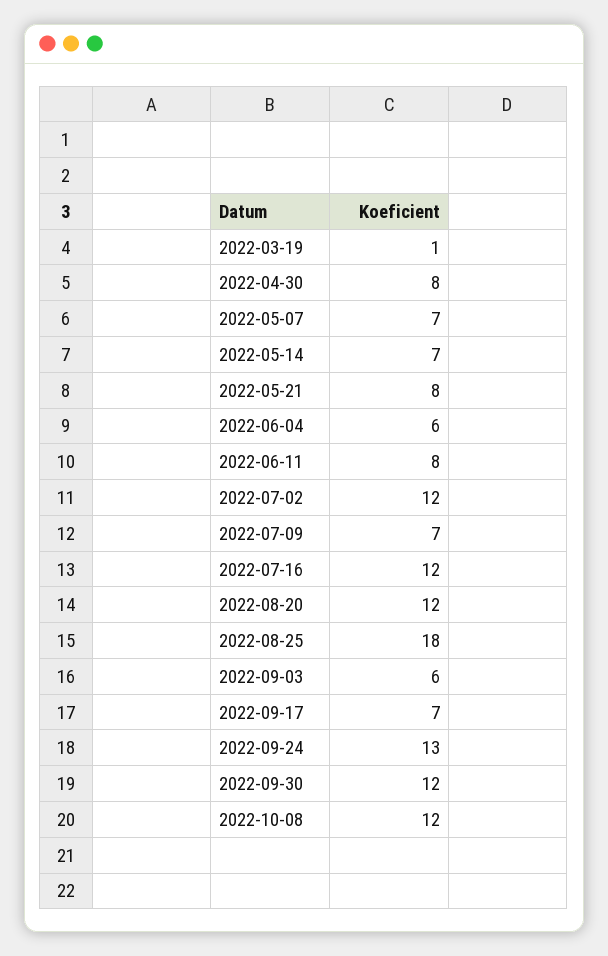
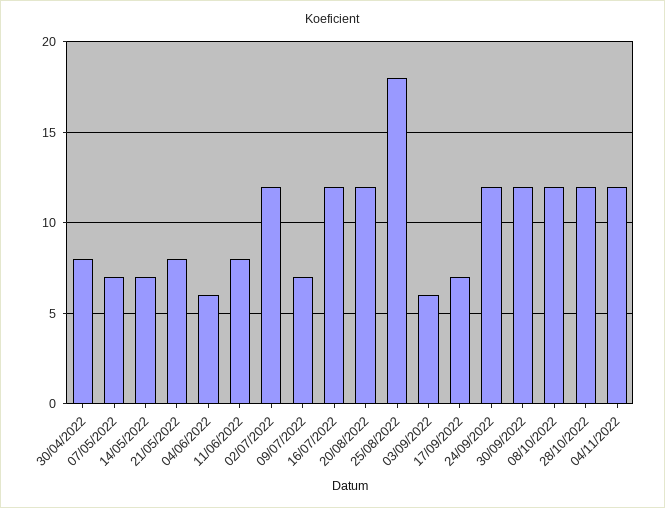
2022-03-19: 1 -> none
2022-09-24: 13 -> 12
28/10/2022: none -> 12
04/11/2022: none -> 12

